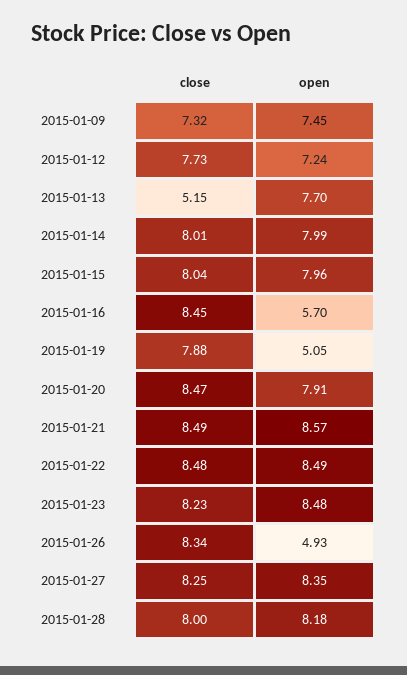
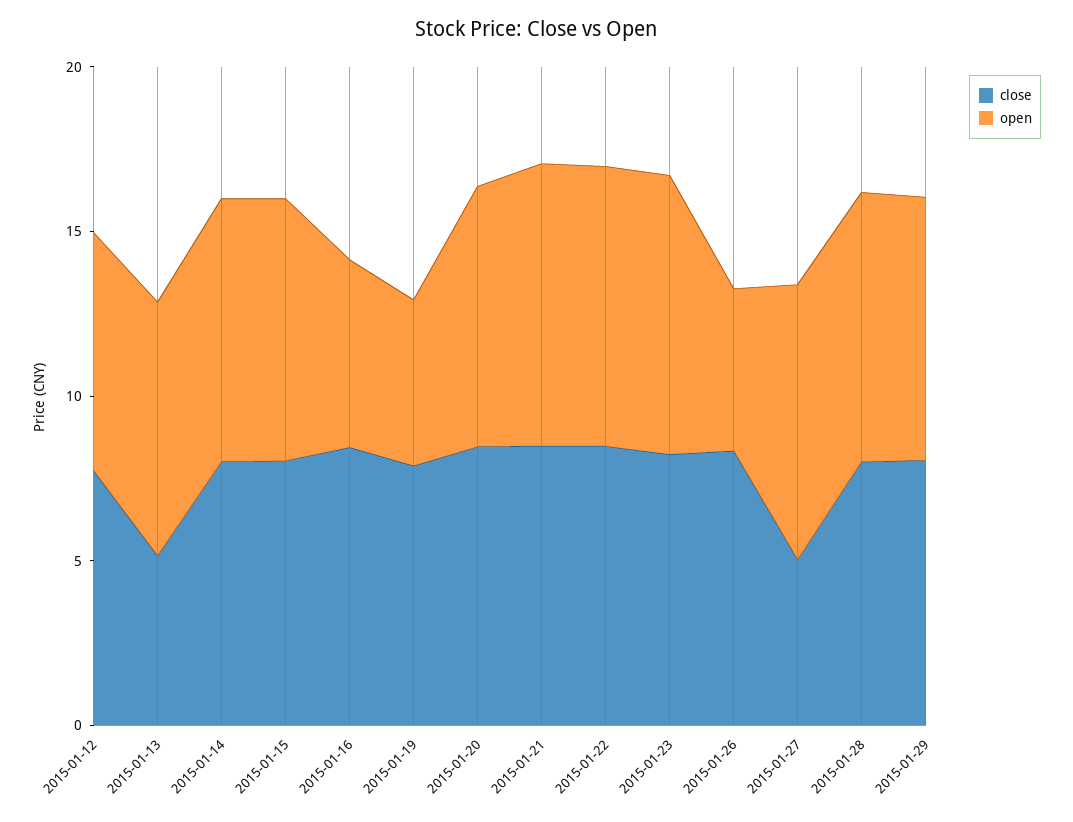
close, 2015-01-09: 7.32 -> none
open, 2015-01-09: 7.45 -> none
close, 2015-01-27: 8.25 -> 5
close, 2015-01-29: none -> 8
open, 2015-01-29: none -> 8

